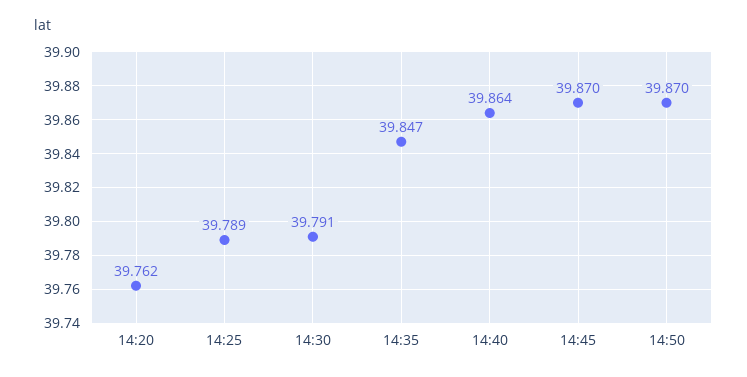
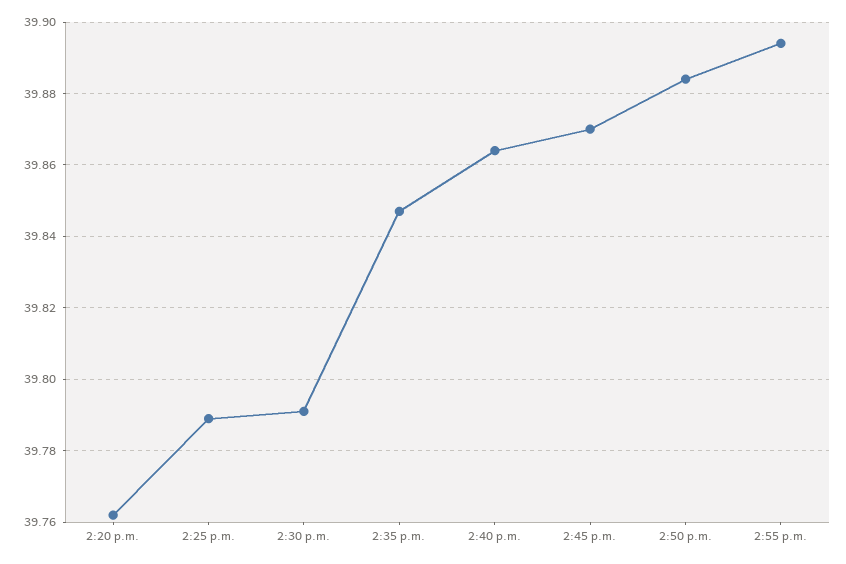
14:50: 39.87 -> 39.885
2:55 p.m.: none -> 39.895

